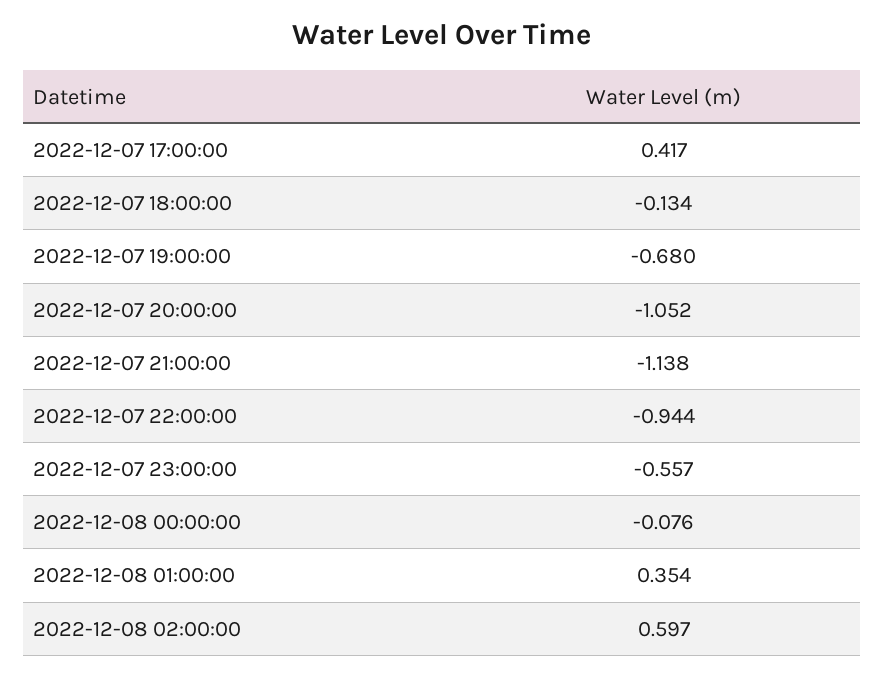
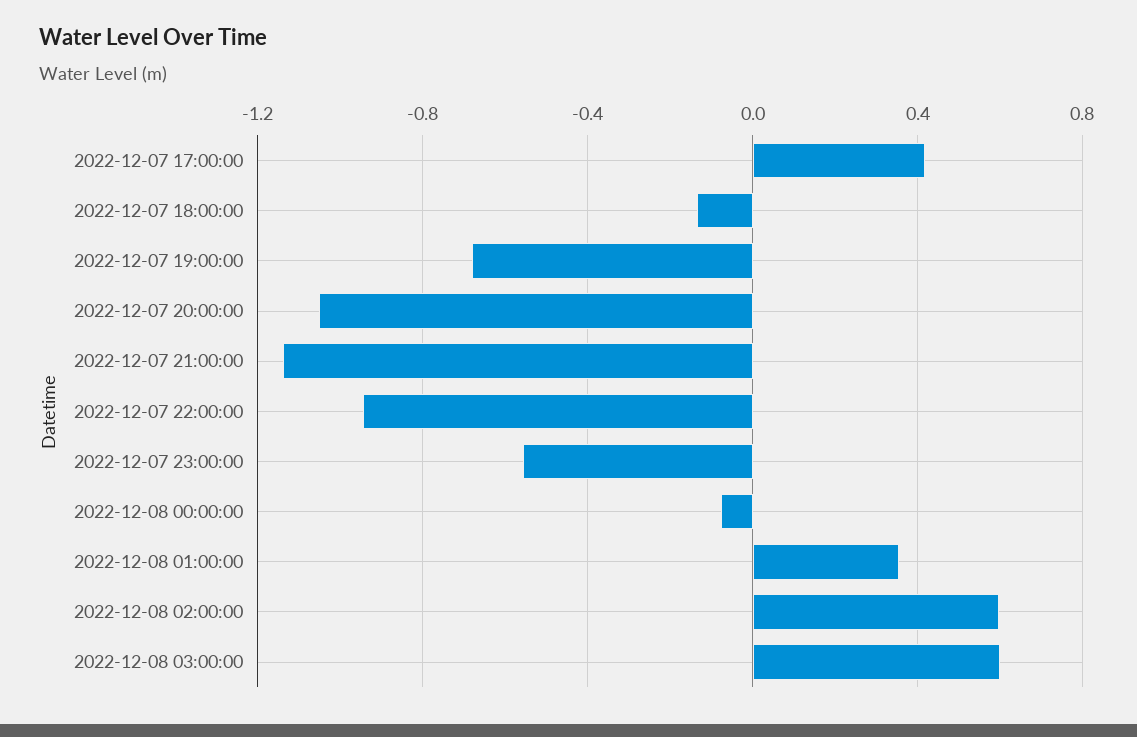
2022-12-08 03:00:00: none -> 0.6

